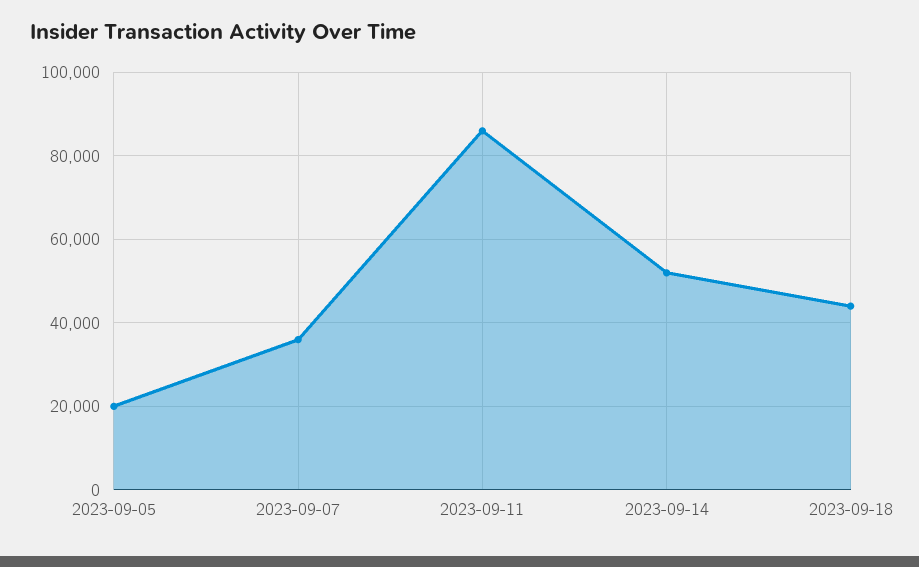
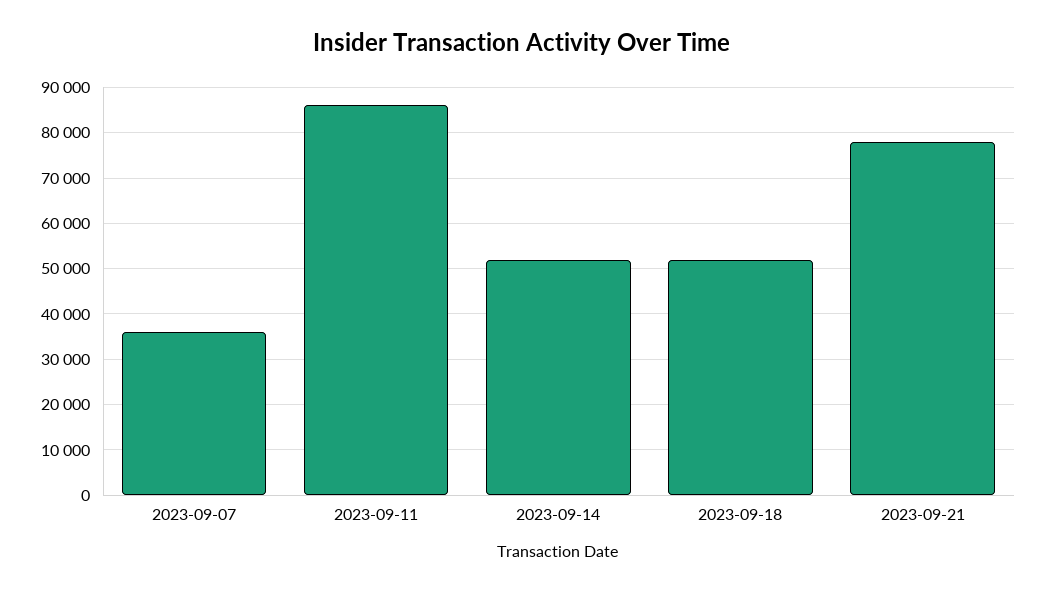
2023-09-05: 20000 -> none
2023-09-18: 44000 -> 52000
2023-09-21: none -> 78000

